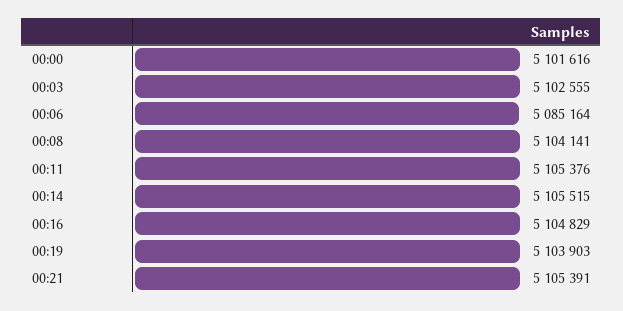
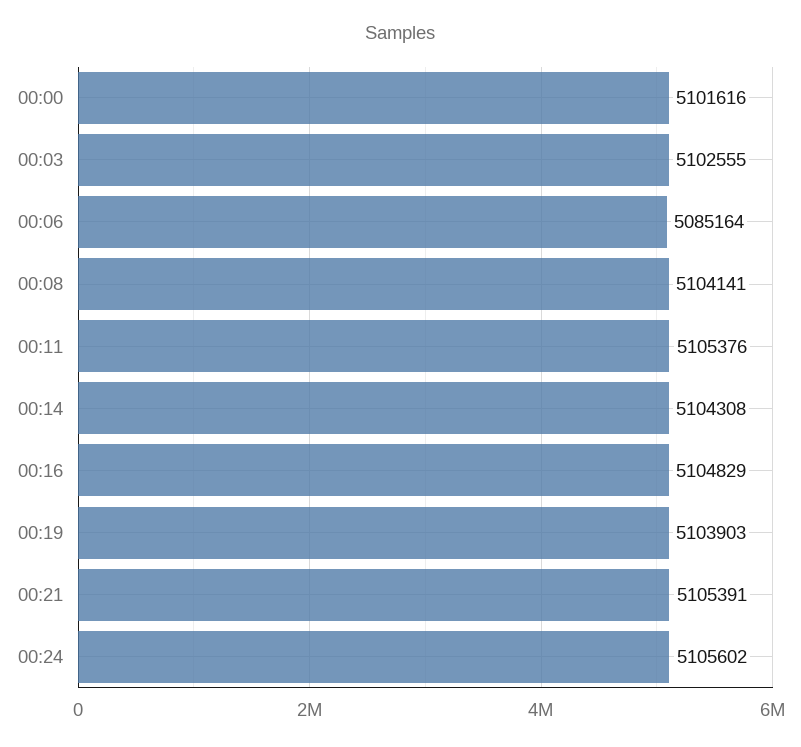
00:14: 5105515 -> 5104308
00:24: none -> 5105602

